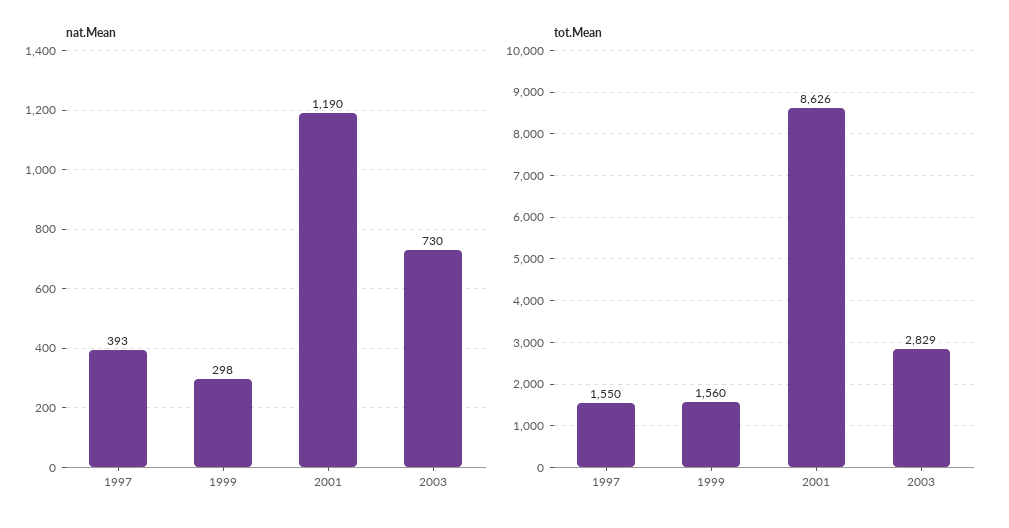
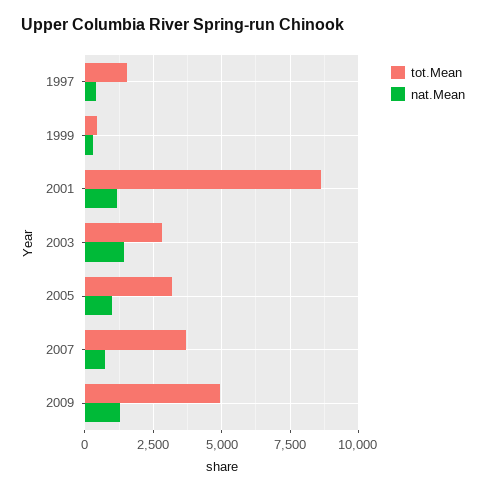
nat.Mean, 2003: 730 -> 1500
tot.Mean, 1999: 1560 -> 500
tot.Mean, 2005: none -> 3250
nat.Mean, 2005: none -> 1000
tot.Mean, 2007: none -> 3750
nat.Mean, 2007: none -> 750
tot.Mean, 2009: none -> 5000
nat.Mean, 2009: none -> 1250

